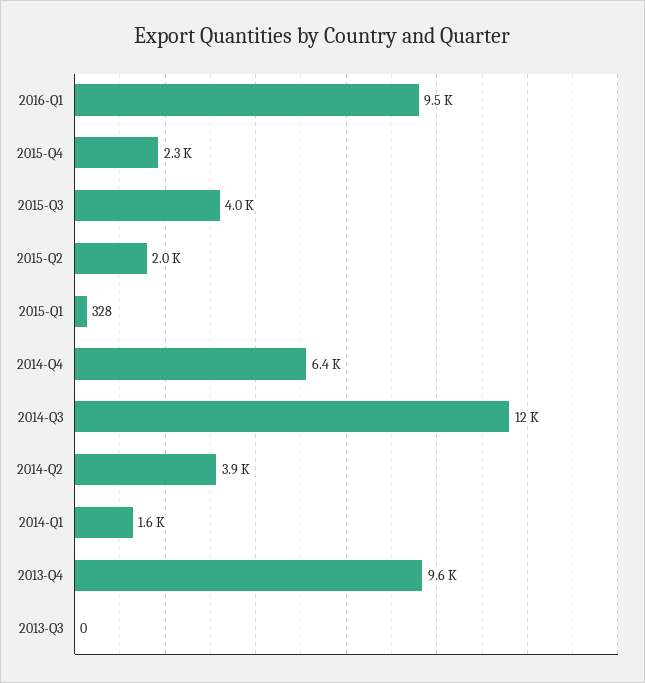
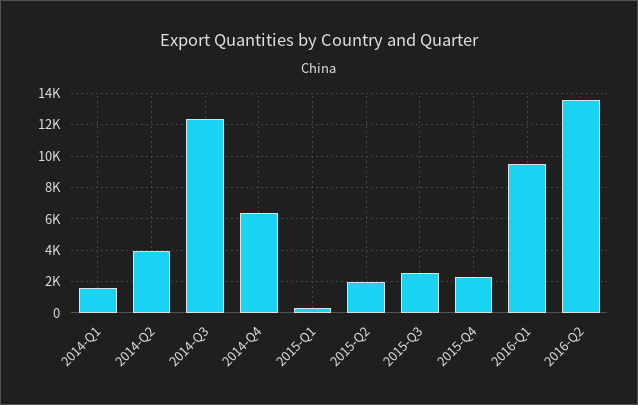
2015-Q3: 4000 -> 2500
2013-Q4: 9600 -> none
2013-Q3: 0 -> none
2016-Q2: none -> 13500

